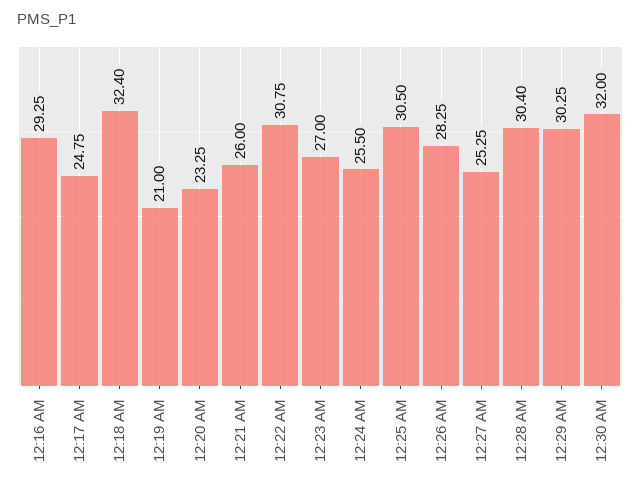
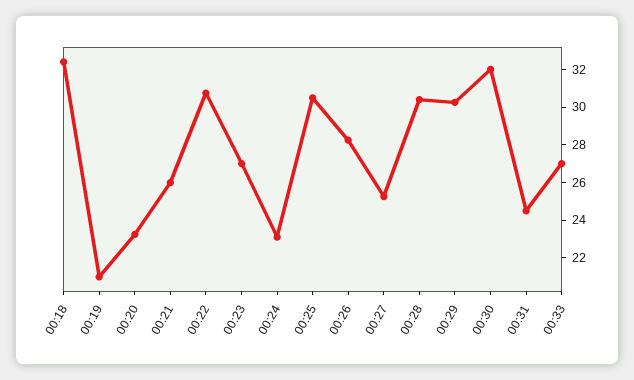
12:16 AM: 29.25 -> none
12:17 AM: 24.75 -> none
12:24 AM: 25.5 -> 23
00:31: none -> 24.5
00:33: none -> 27

